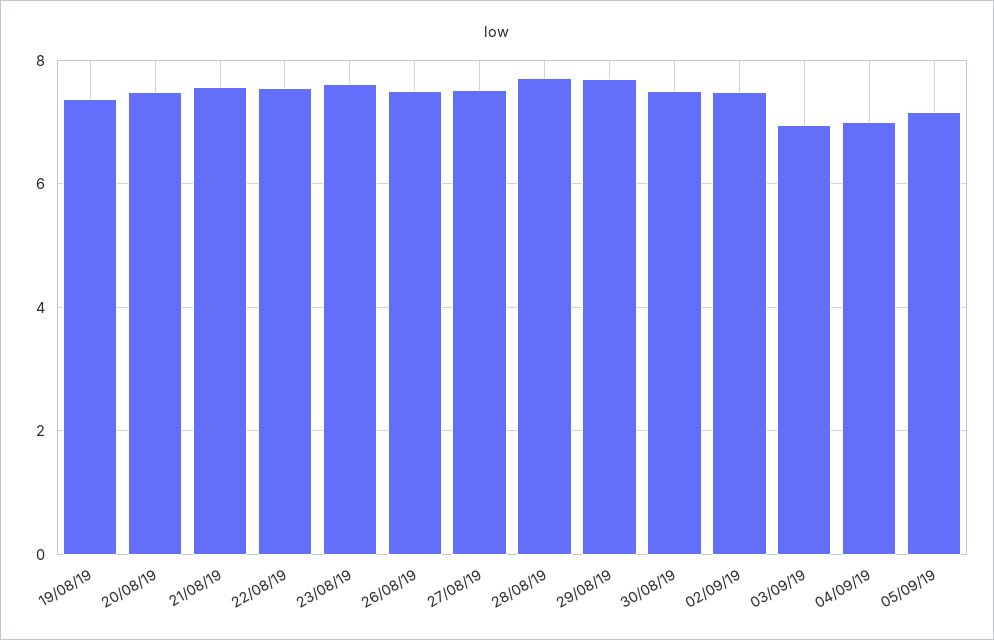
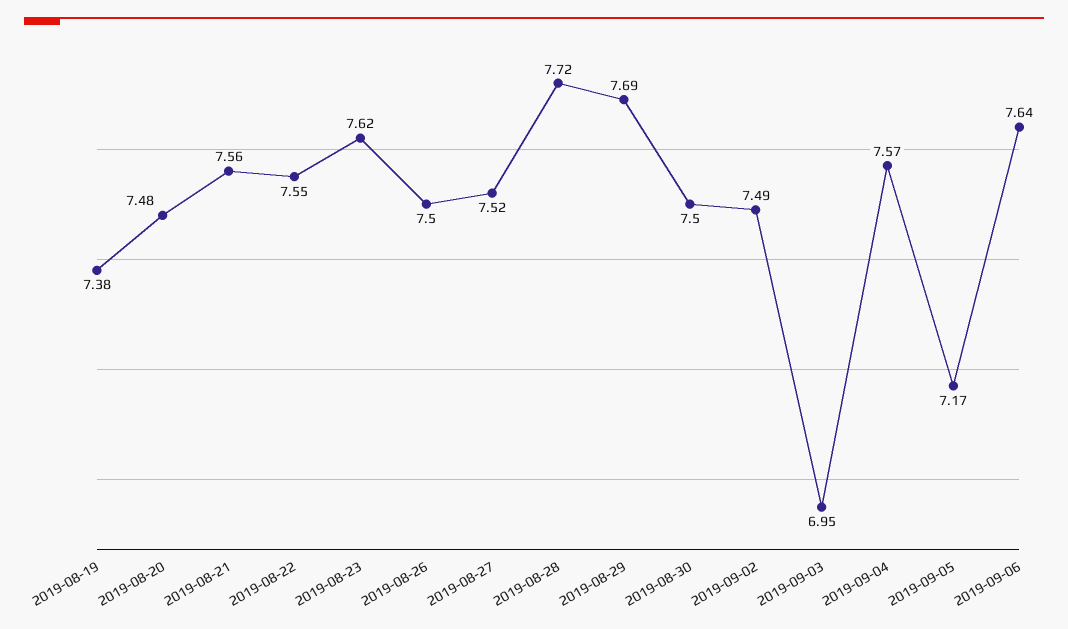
04/09/19: 7 -> 7.57
2019-09-06: none -> 7.64

